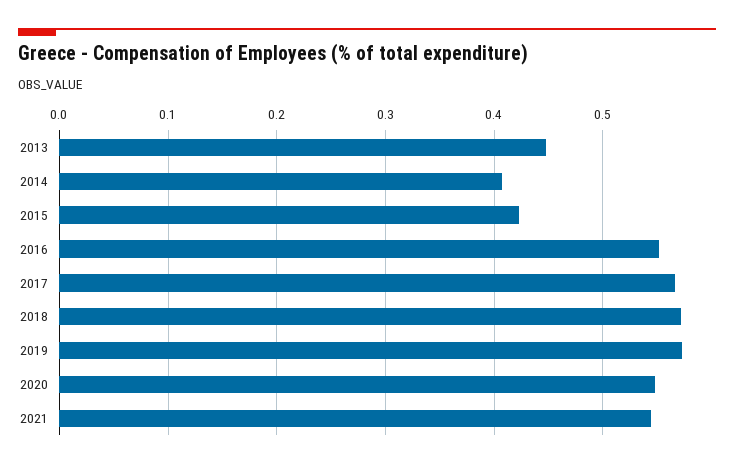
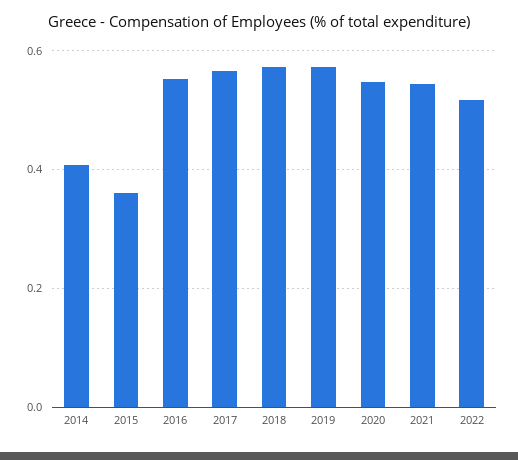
2013: 0.45 -> none
2015: 0.42 -> 0.36
2022: none -> 0.52

